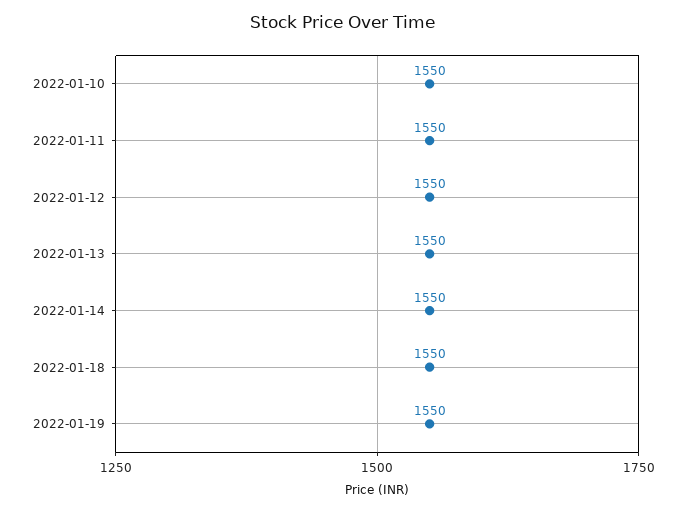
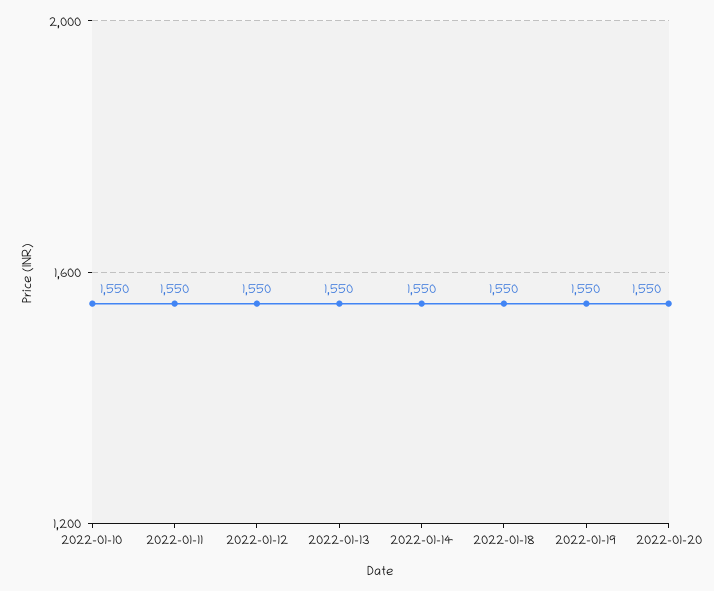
2022-01-20: none -> 1550

